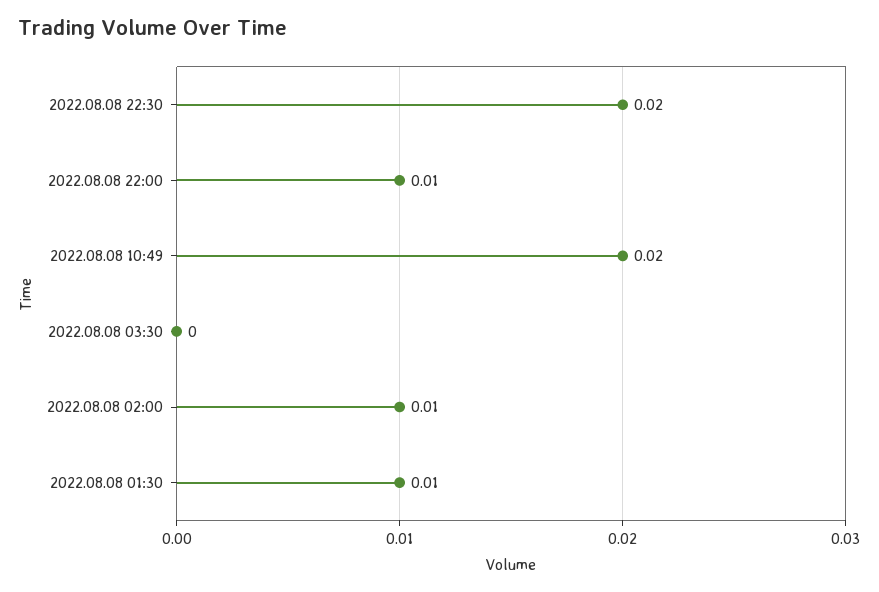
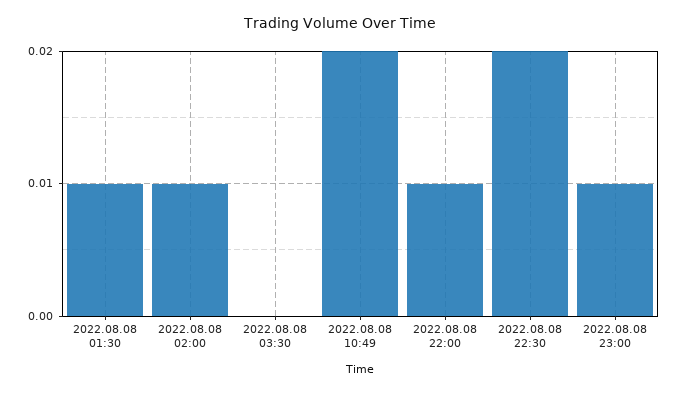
2022.08.08 23:00: none -> 0.01

